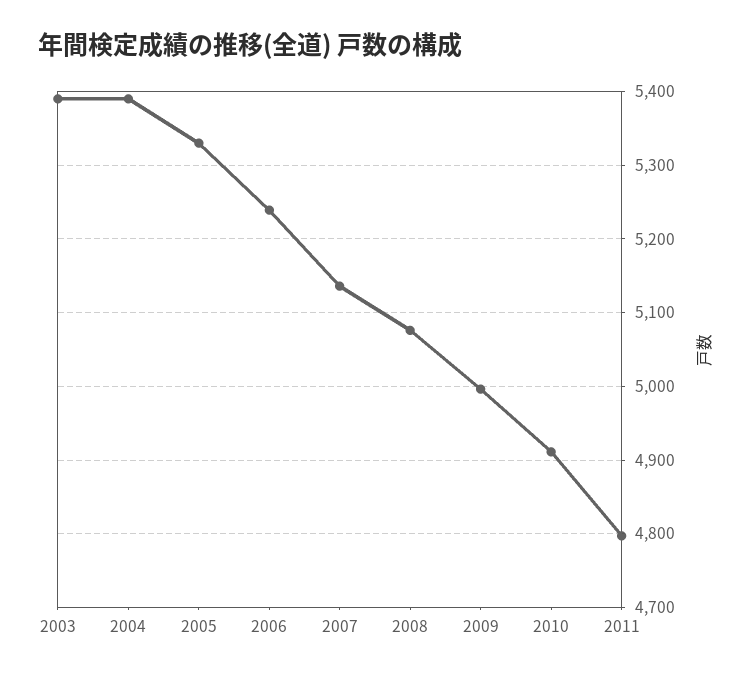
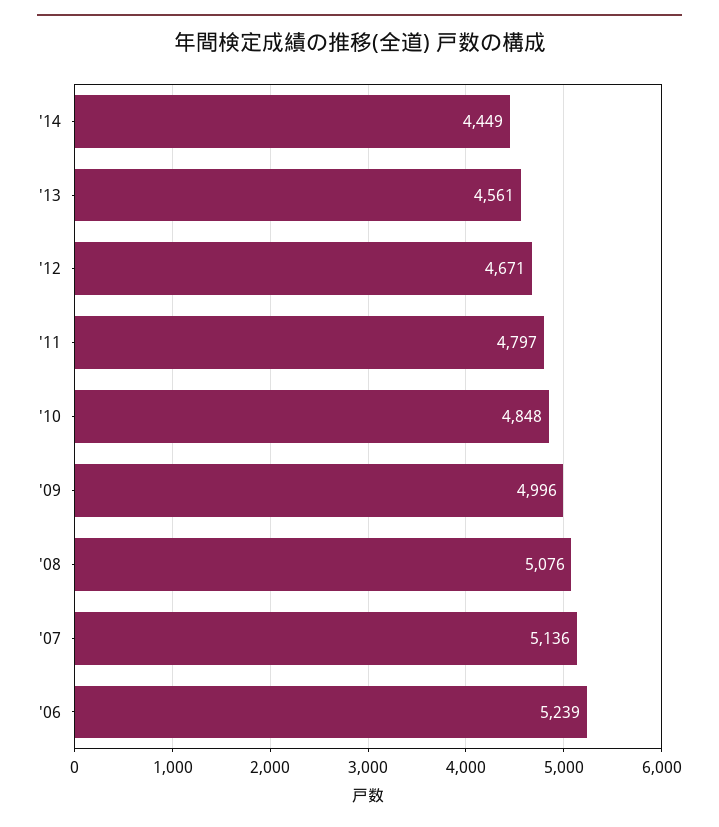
2003: 5390 -> none
2004: 5390 -> none
2005: 5330 -> none
2010: 4910 -> 4848
'14: none -> 4449
'13: none -> 4561
'12: none -> 4671

